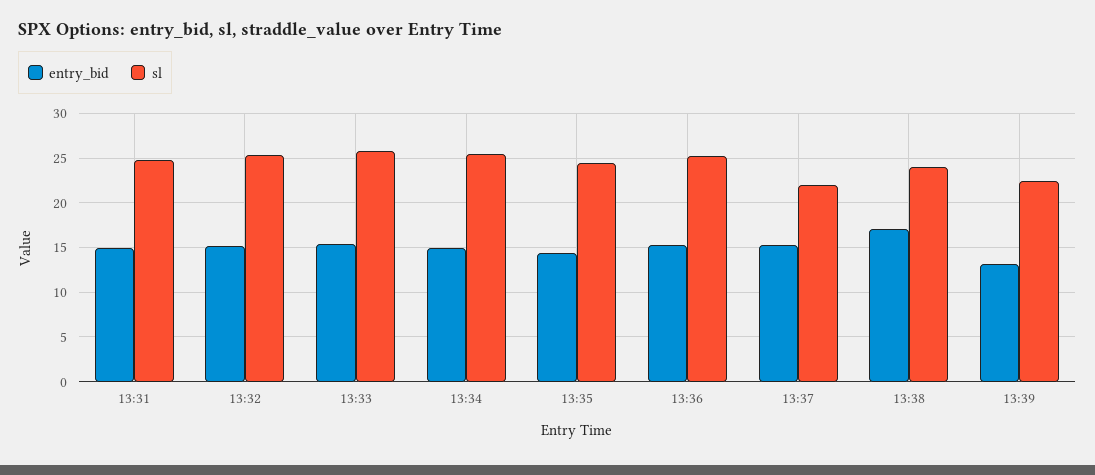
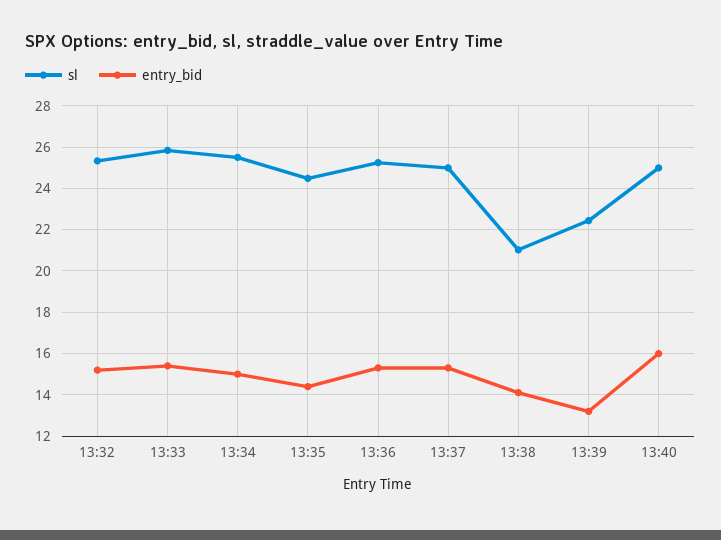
entry_bid, 13:31: 15 -> none
sl, 13:31: 25 -> none
sl, 13:37: 22 -> 25
entry_bid, 13:38: 17 -> 14
sl, 13:38: 24 -> 21
sl, 13:40: none -> 25
entry_bid, 13:40: none -> 16

